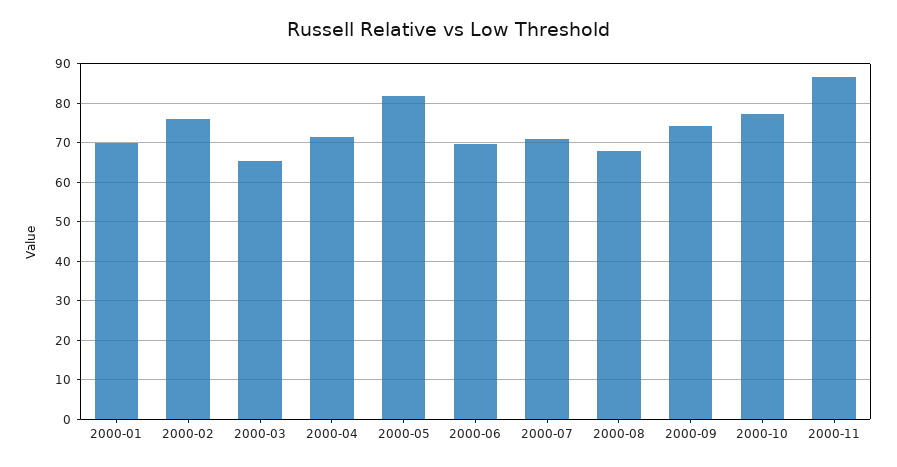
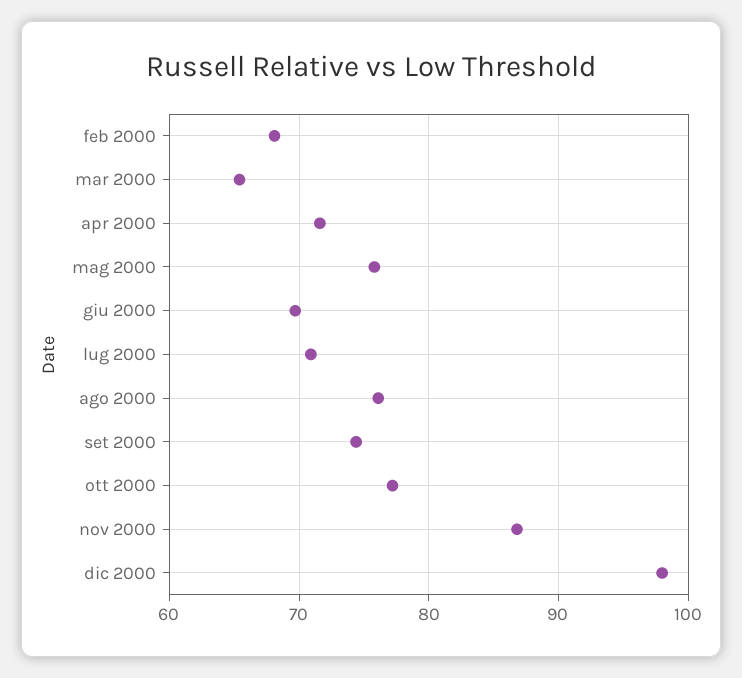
2000-01: 70 -> none
2000-02: 76 -> 68
2000-05: 82 -> 76
2000-08: 68 -> 76
dic 2000: none -> 98

